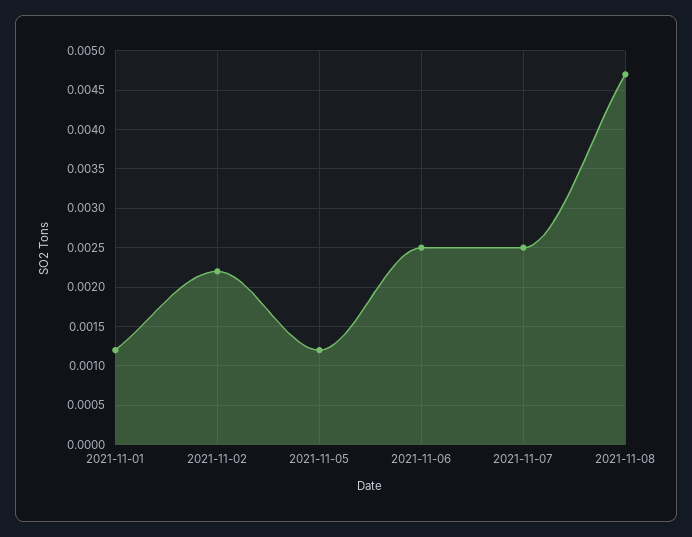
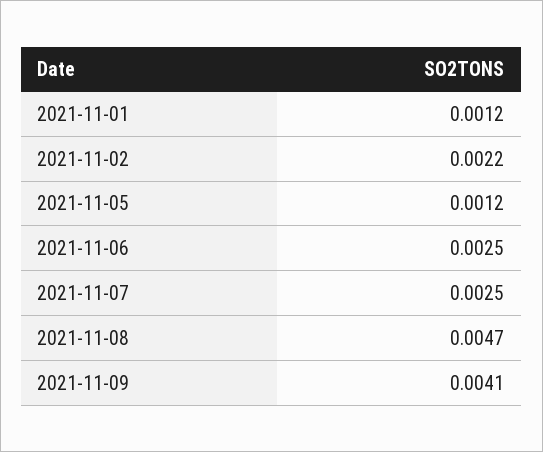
2021-11-09: none -> 0.0041

